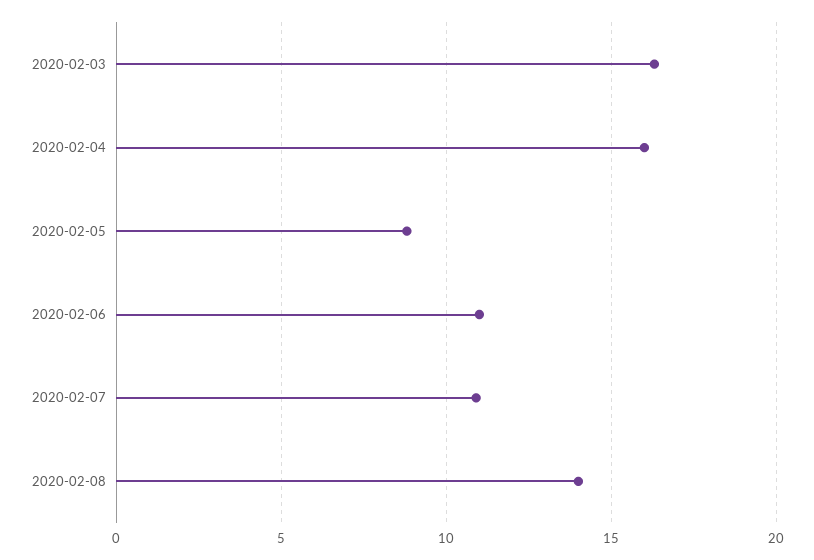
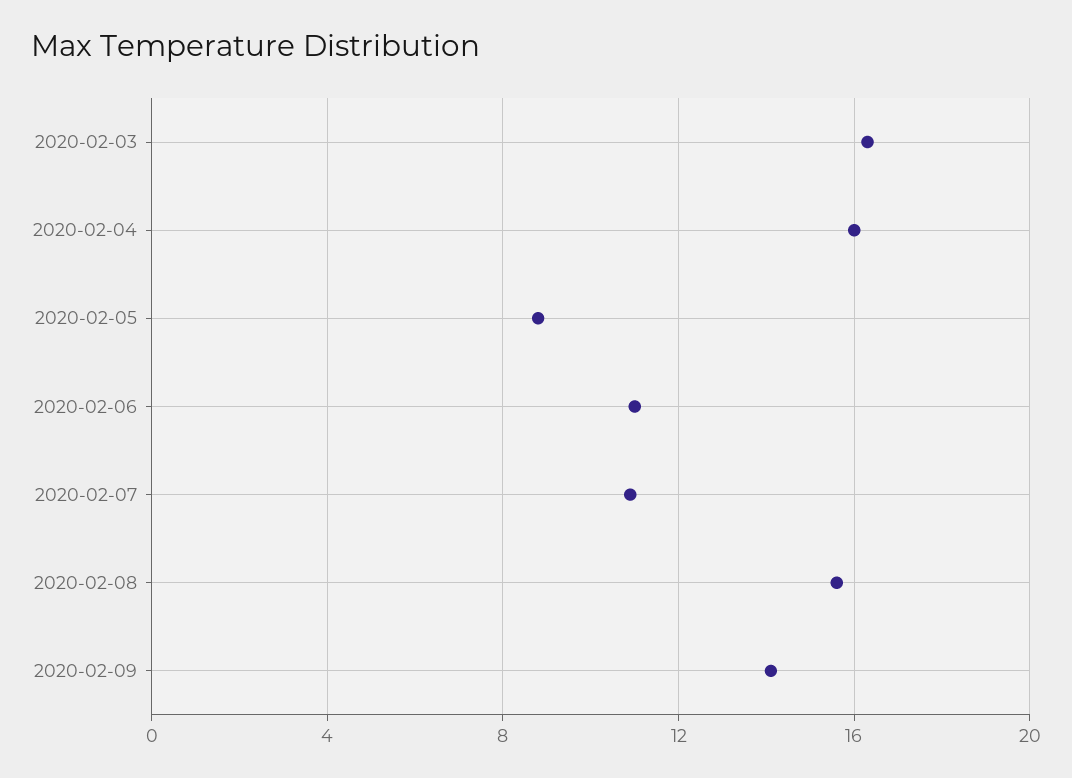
2020-02-08: 14 -> 15.5
2020-02-09: none -> 14

